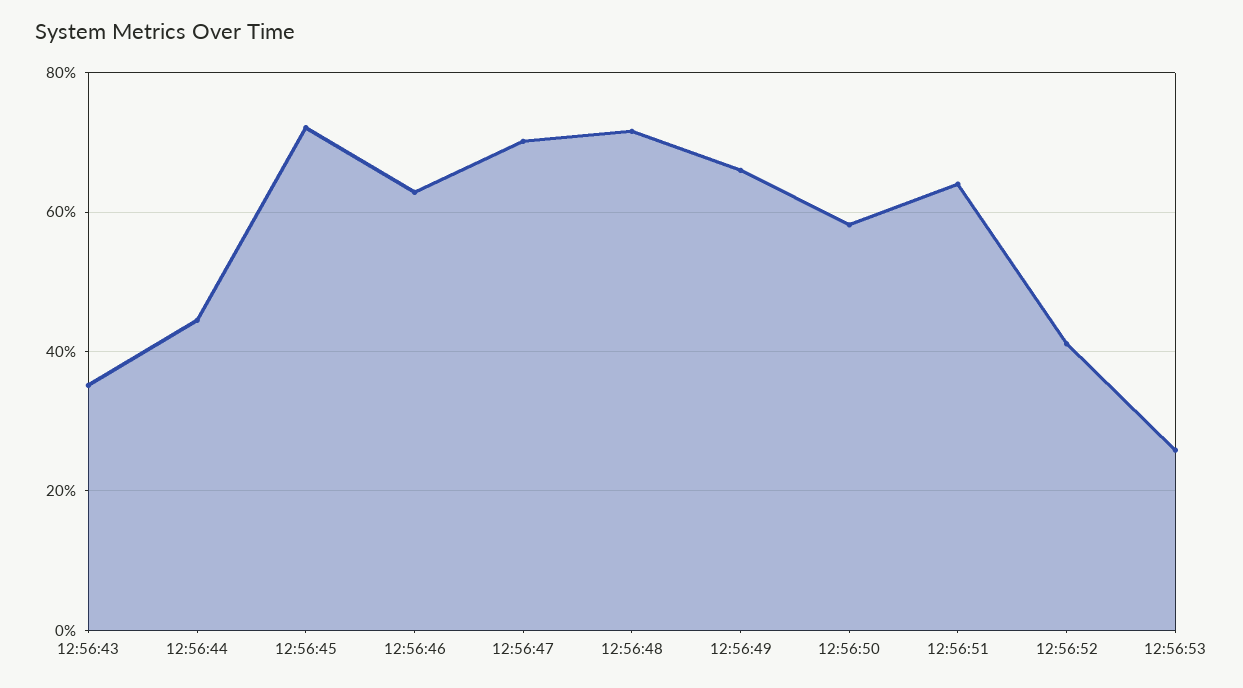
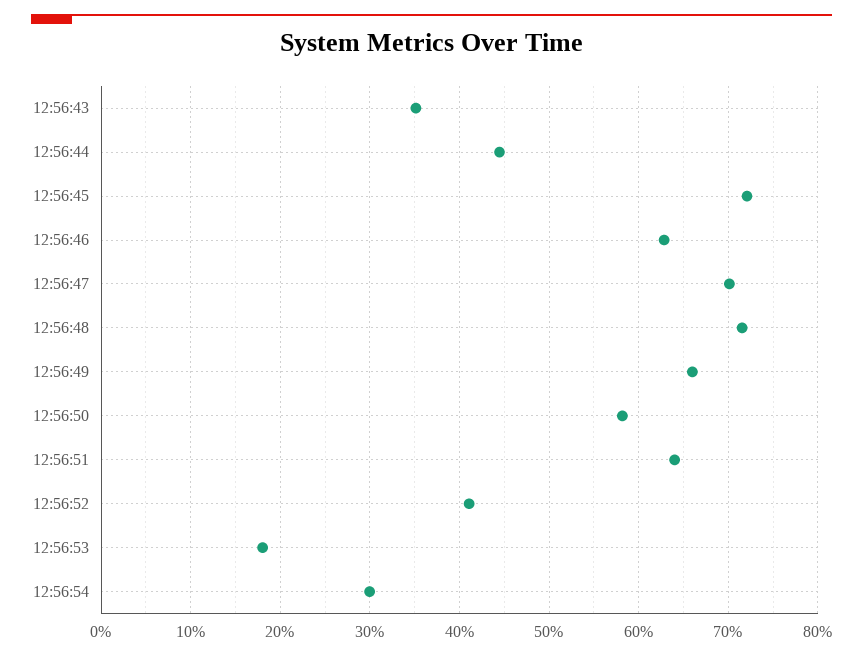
12:56:53: 26 -> 18
12:56:54: none -> 30

